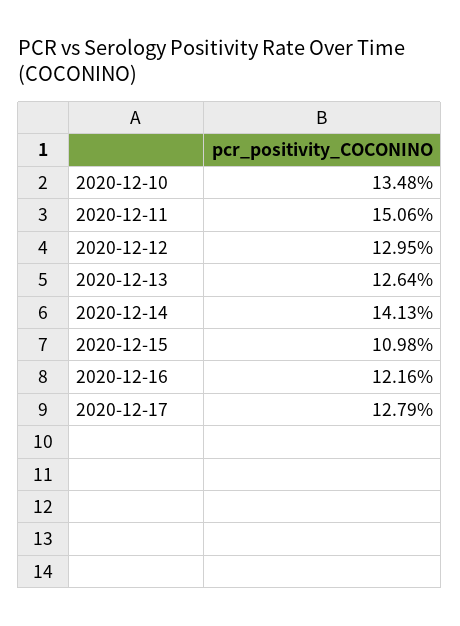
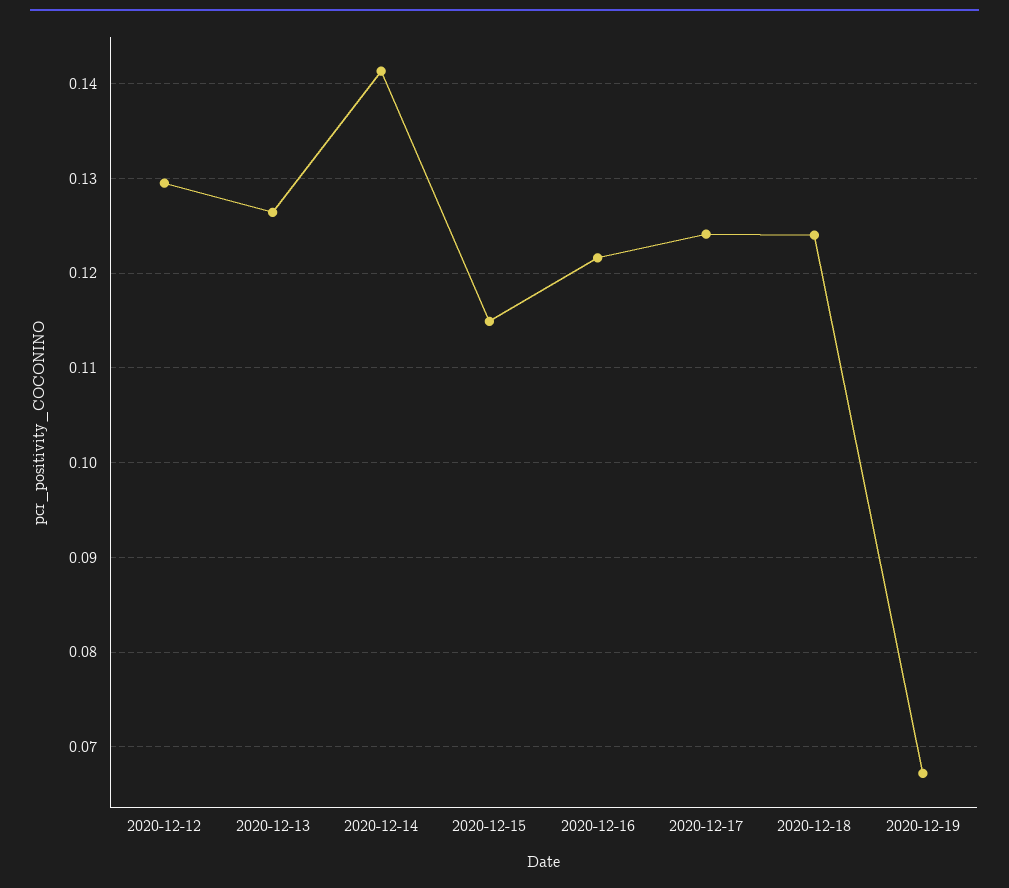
2020-12-10: 0.1348 -> none
2020-12-11: 0.1506 -> none
2020-12-15: 0.1098 -> 0.115
2020-12-17: 0.1279 -> 0.124
2020-12-18: none -> 0.124
2020-12-19: none -> 0.067

